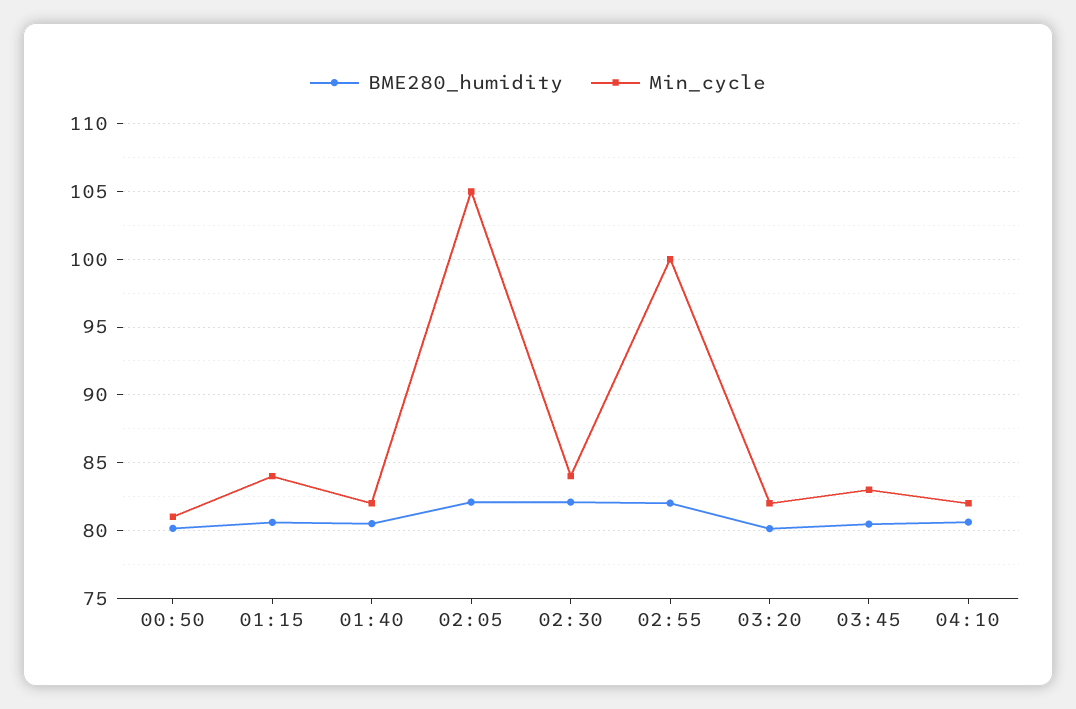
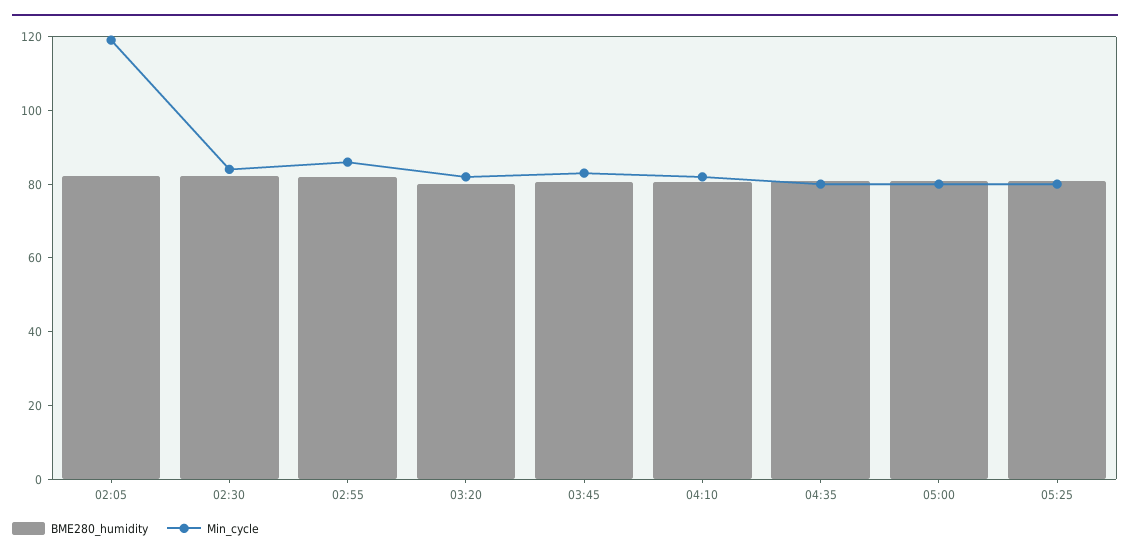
BME280_humidity, 00:50: 80 -> none
Min_cycle, 00:50: 81 -> none
BME280_humidity, 01:15: 80.5 -> none
Min_cycle, 01:15: 84 -> none
BME280_humidity, 01:40: 80.5 -> none
Min_cycle, 01:40: 82 -> none
Min_cycle, 02:05: 105 -> 120
Min_cycle, 02:55: 100 -> 85
BME280_humidity, 04:35: none -> 80
Min_cycle, 04:35: none -> 80
BME280_humidity, 05:00: none -> 80
Min_cycle, 05:00: none -> 80
BME280_humidity, 05:25: none -> 80
Min_cycle, 05:25: none -> 80

